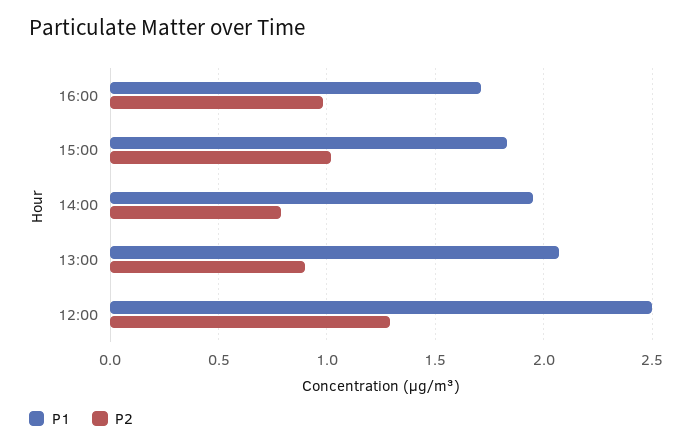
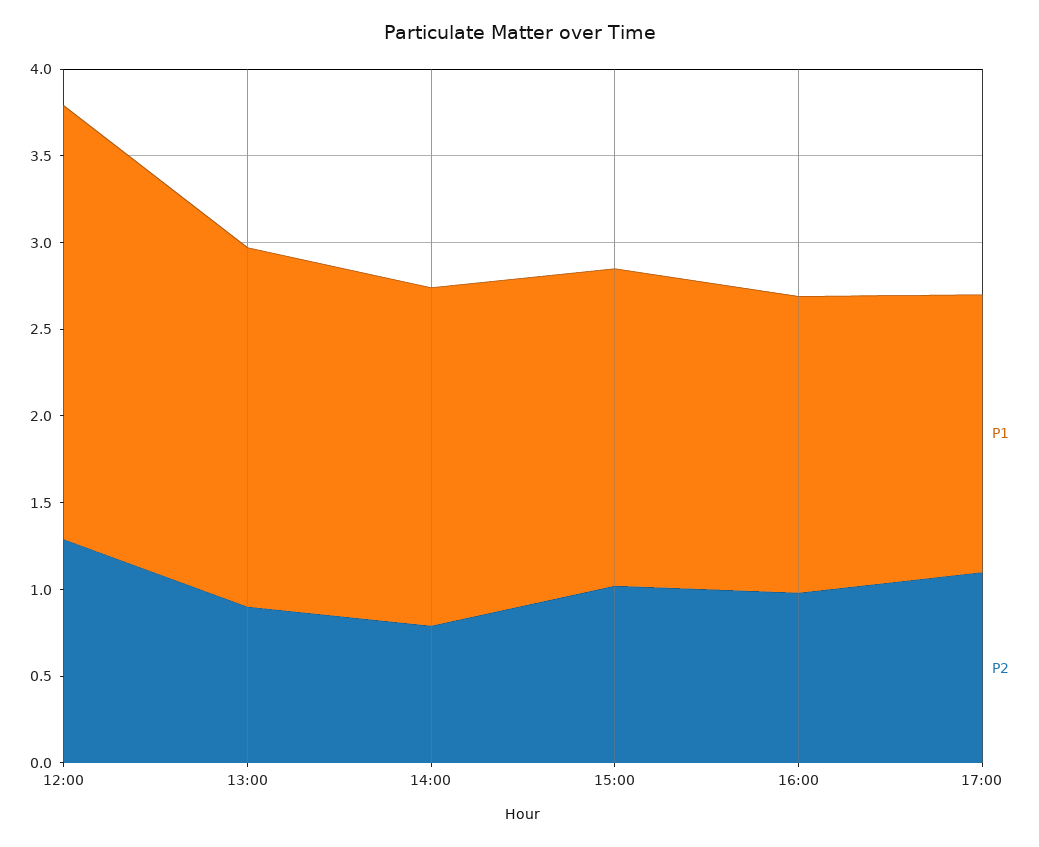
P1, 17:00: none -> 1.6
P2, 17:00: none -> 1.1

